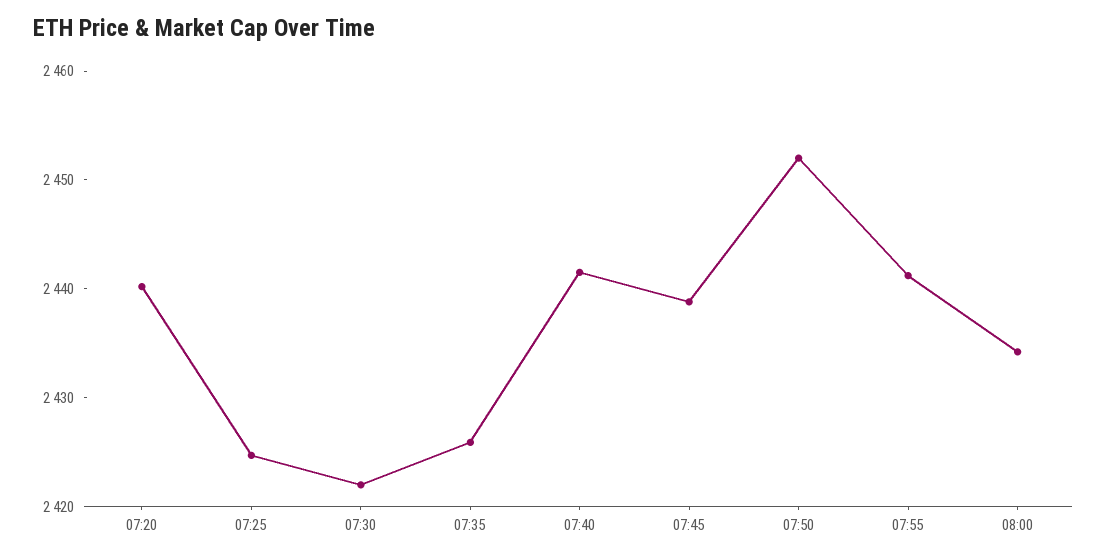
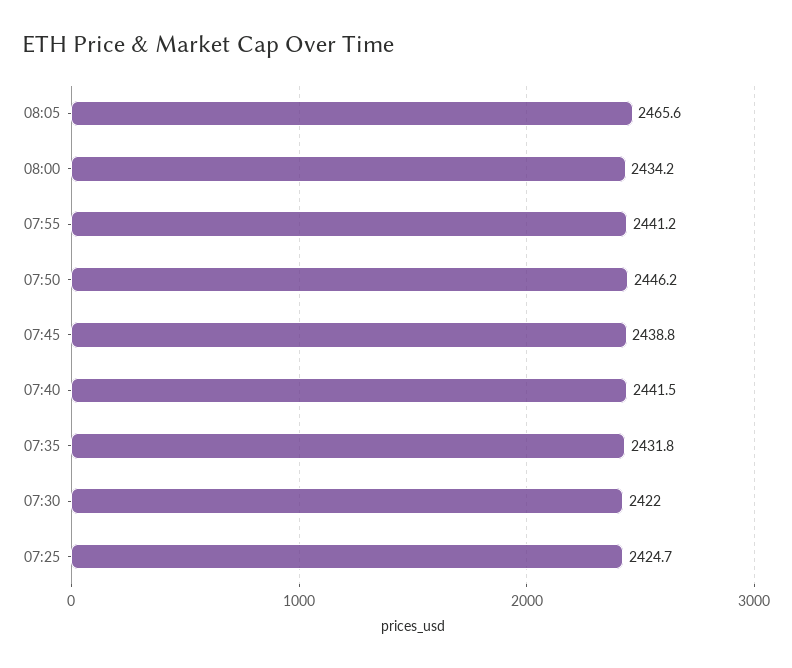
07:20: 2440 -> none
07:35: 2426 -> 2431.8
07:50: 2452 -> 2446.2
08:05: none -> 2465.6

